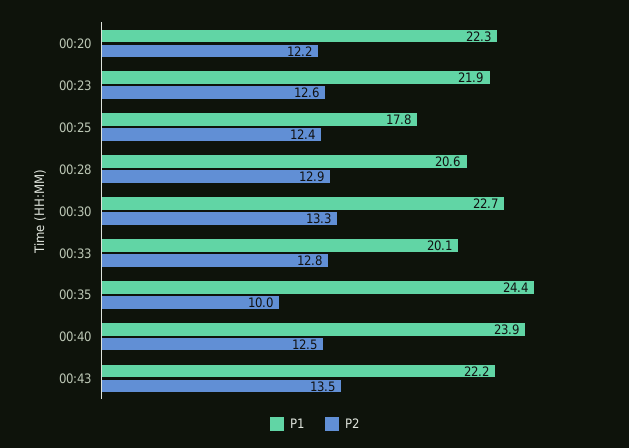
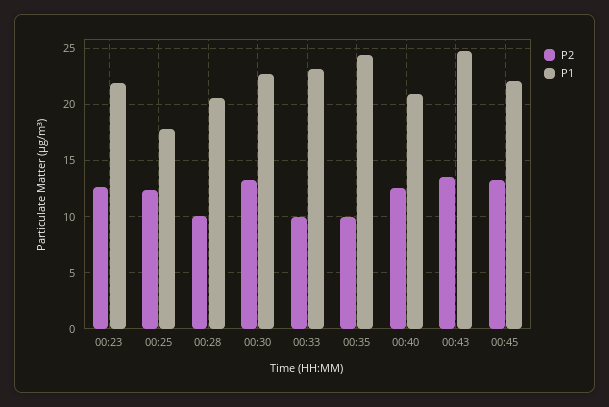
P1, 00:20: 22.3 -> none
P2, 00:20: 12.2 -> none
P2, 00:28: 12.9 -> 10
P1, 00:33: 20.1 -> 23
P2, 00:33: 12.8 -> 10
P1, 00:40: 23.9 -> 21
P1, 00:43: 22.2 -> 25
P2, 00:45: none -> 13
P1, 00:45: none -> 22

